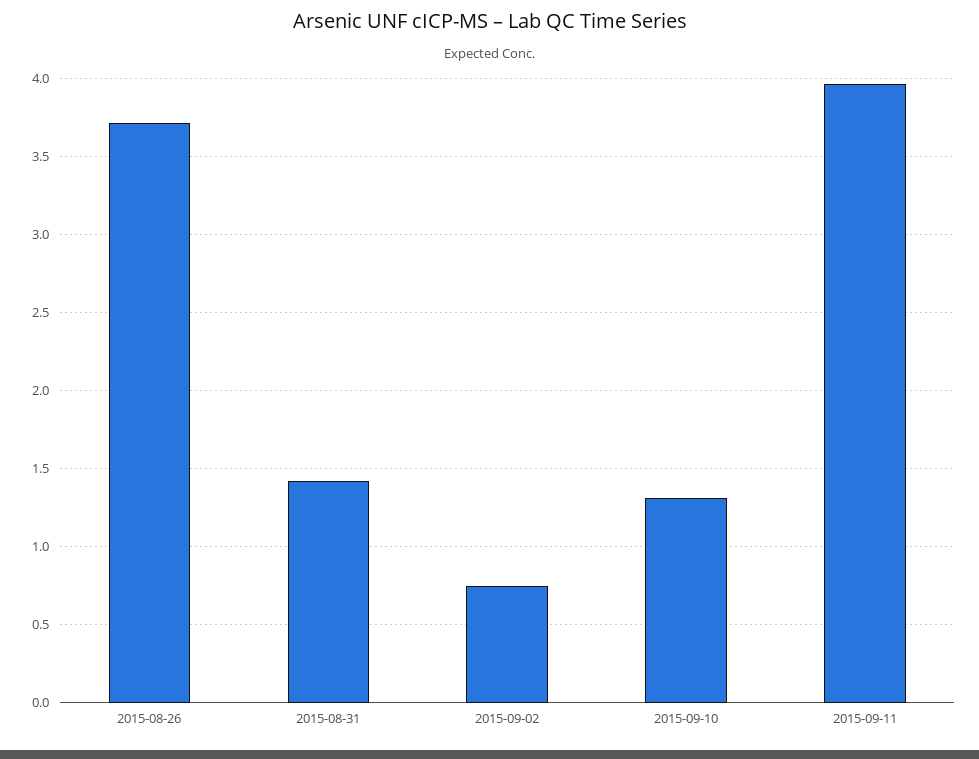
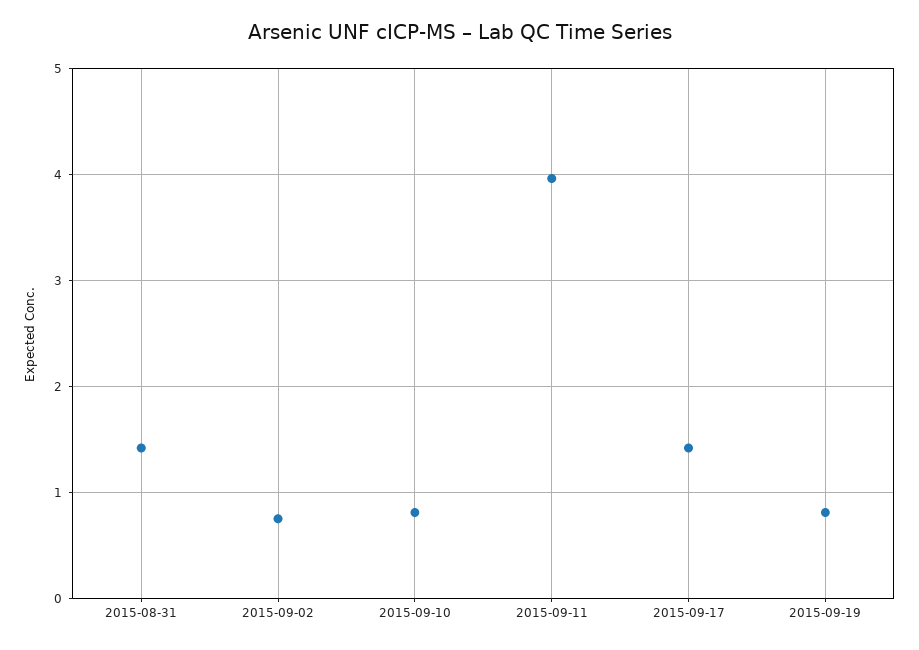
2015-08-26: 3.7 -> none
2015-09-10: 1.3 -> 0.8
2015-09-17: none -> 1.4
2015-09-19: none -> 0.8

